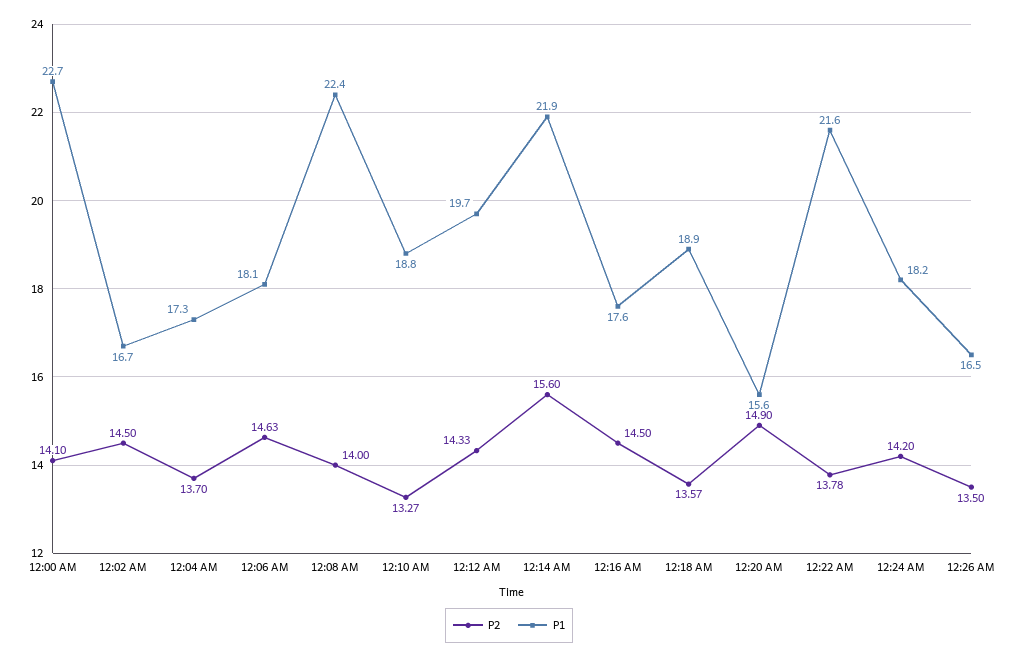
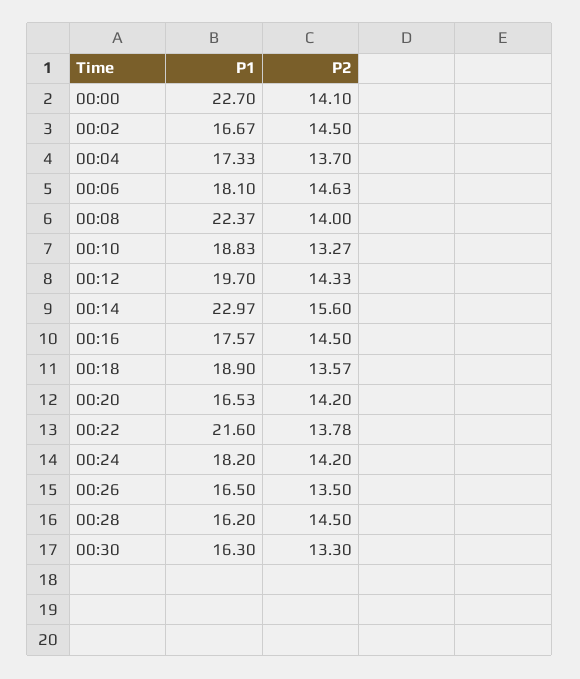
P1, 12:14 AM: 21.9 -> 22.97
P2, 12:20 AM: 14.9 -> 14.2
P1, 12:20 AM: 15.6 -> 16.53
P1, 00:28: none -> 16.2
P2, 00:28: none -> 14.5
P1, 00:30: none -> 16.3
P2, 00:30: none -> 13.3

